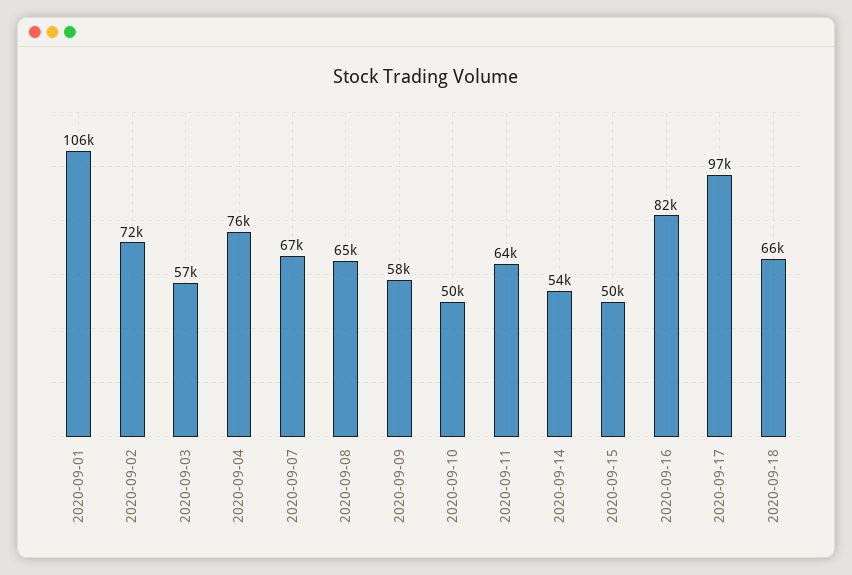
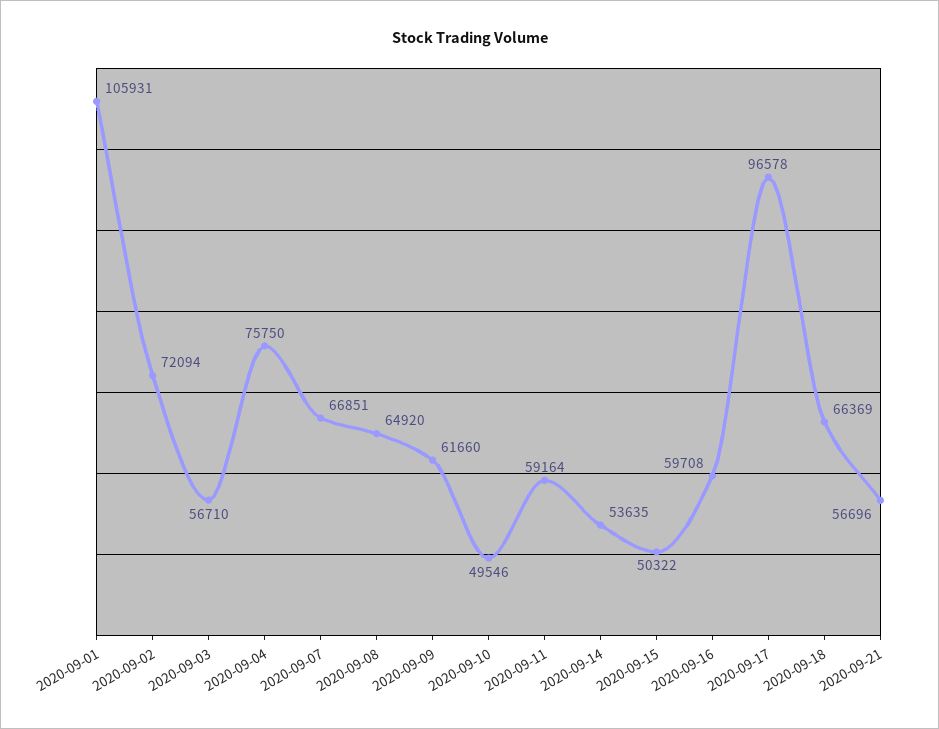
2020-09-09: 58000 -> 61660
2020-09-11: 64000 -> 59164
2020-09-16: 82000 -> 59708
2020-09-21: none -> 56696

